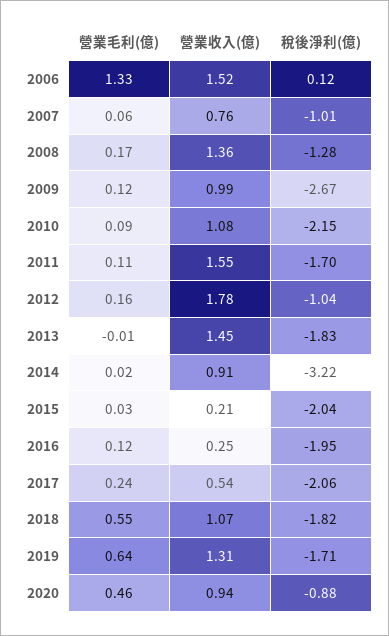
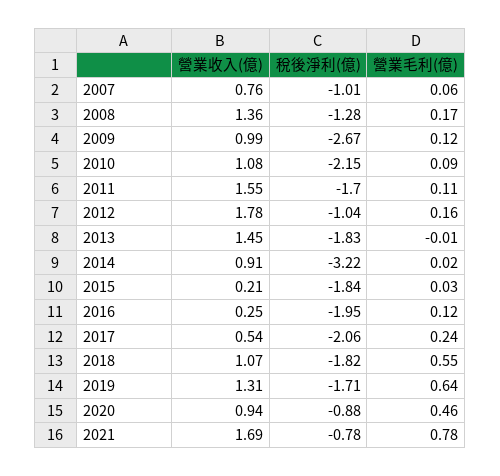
營業毛利(億), 2006: 1.33 -> none
營業收入(億), 2006: 1.52 -> none
稅後淨利(億), 2006: 0.12 -> none
稅後淨利(億), 2015: -2.04 -> -1.84
營業收入(億), 2021: none -> 1.69
稅後淨利(億), 2021: none -> -0.78
營業毛利(億), 2021: none -> 0.78

